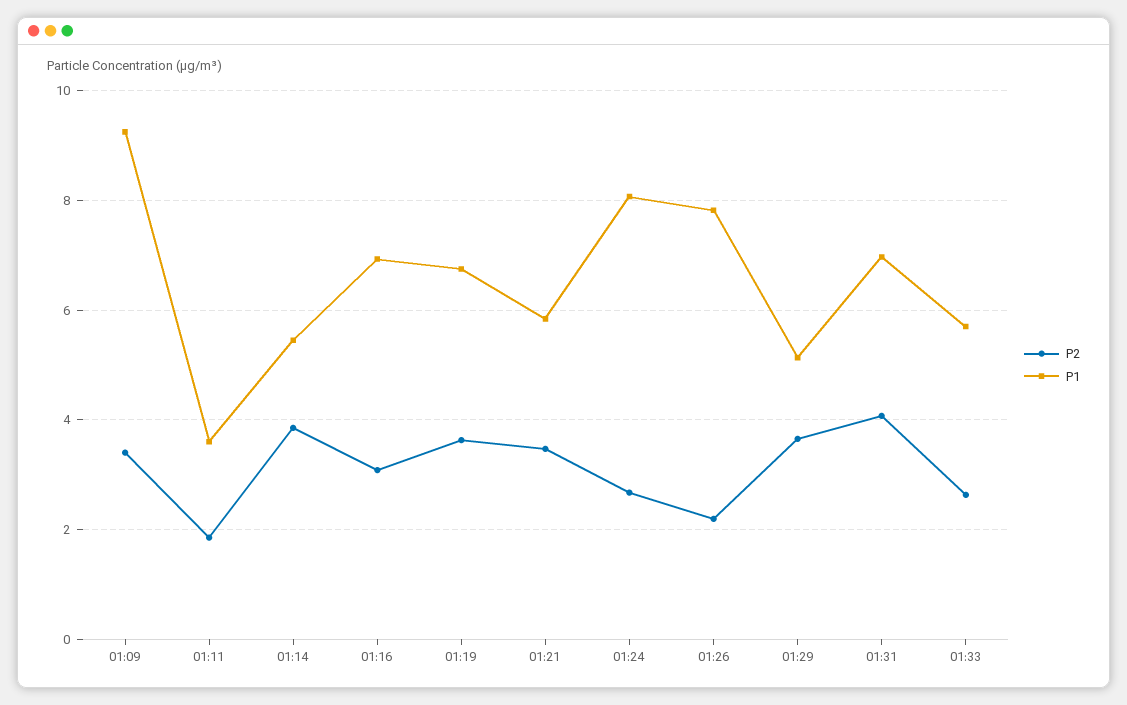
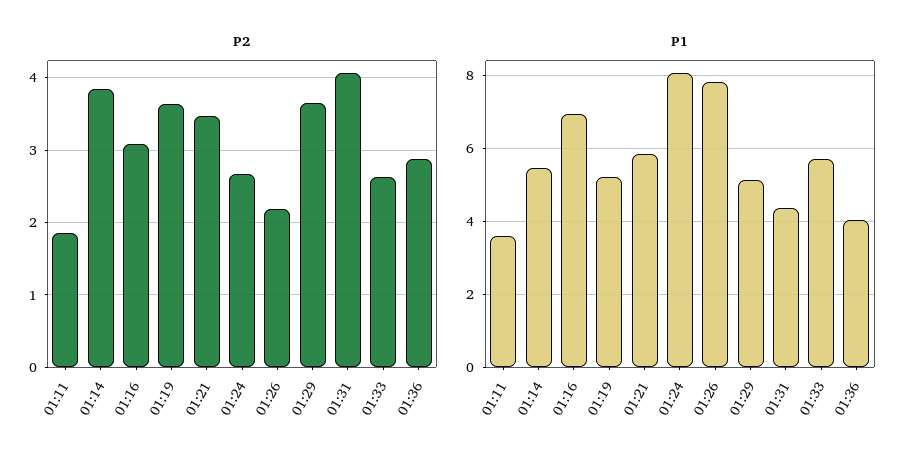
P2, 01:09: 3.4 -> none
P1, 01:09: 9.2 -> none
P1, 01:19: 6.8 -> 5.2
P1, 01:31: 7 -> 4.4
P2, 01:36: none -> 2.9
P1, 01:36: none -> 4

